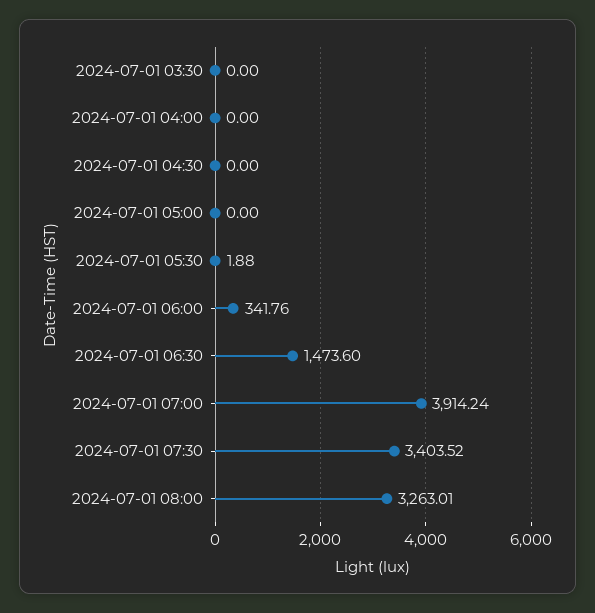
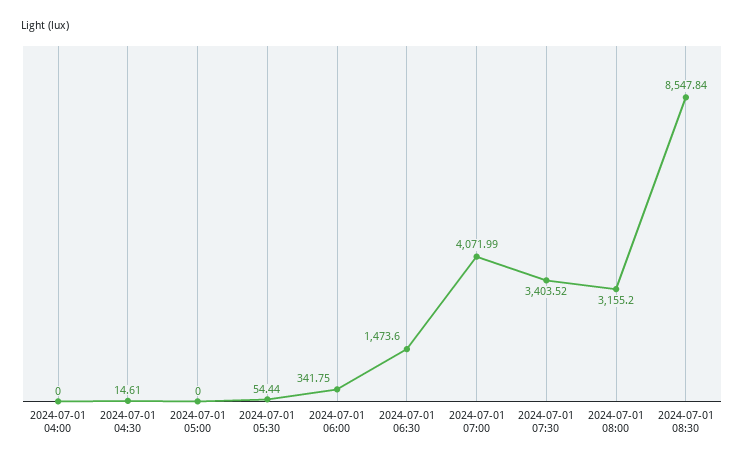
2024-07-01 03:30: 0 -> none
2024-07-01 04:30: 0 -> 14.61
2024-07-01 05:30: 1.88 -> 54.44
2024-07-01 06:00: 341.76 -> 341.75
2024-07-01 07:00: 3914.24 -> 4071.99
2024-07-01 08:00: 3263.01 -> 3155.2
2024-07-01 08:30: none -> 8547.84

